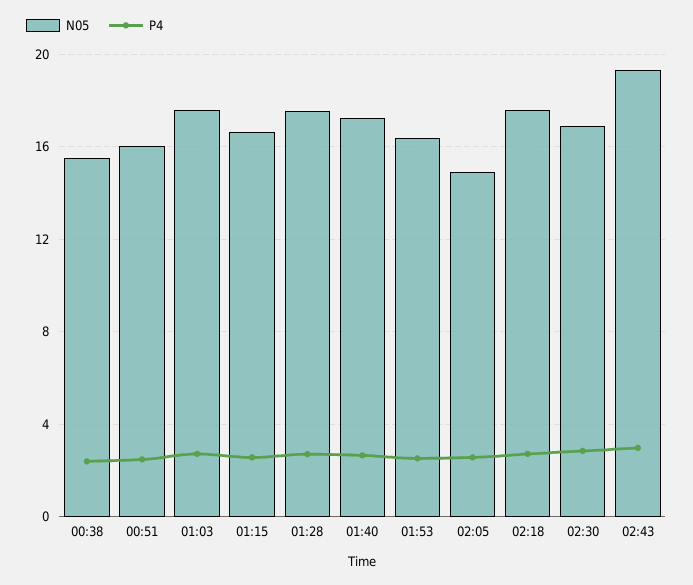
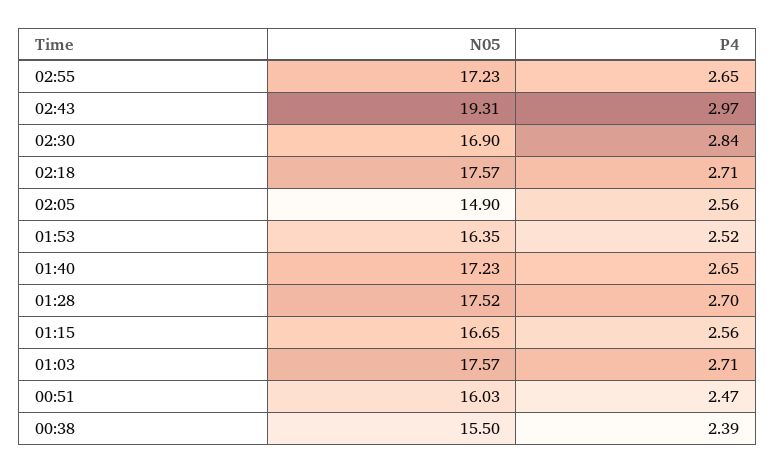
N05, 02:55: none -> 17.23
P4, 02:55: none -> 2.65

